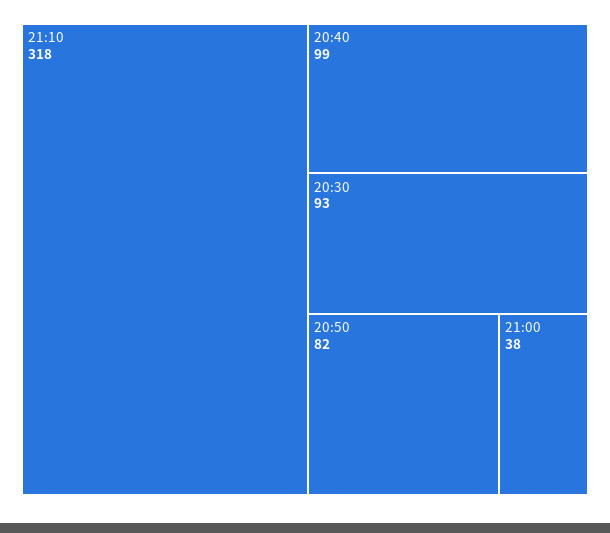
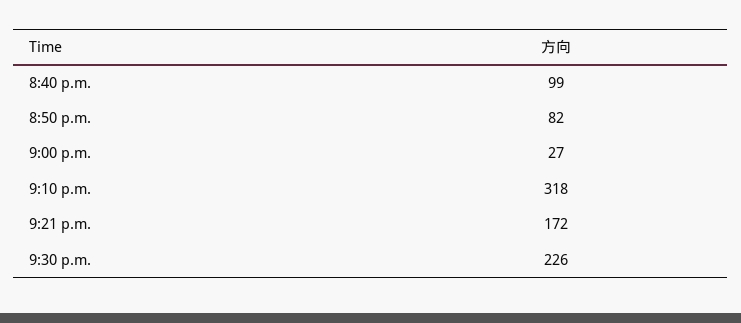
20:30: 93 -> none
21:00: 38 -> 27
9:21 p.m.: none -> 172
9:30 p.m.: none -> 226

